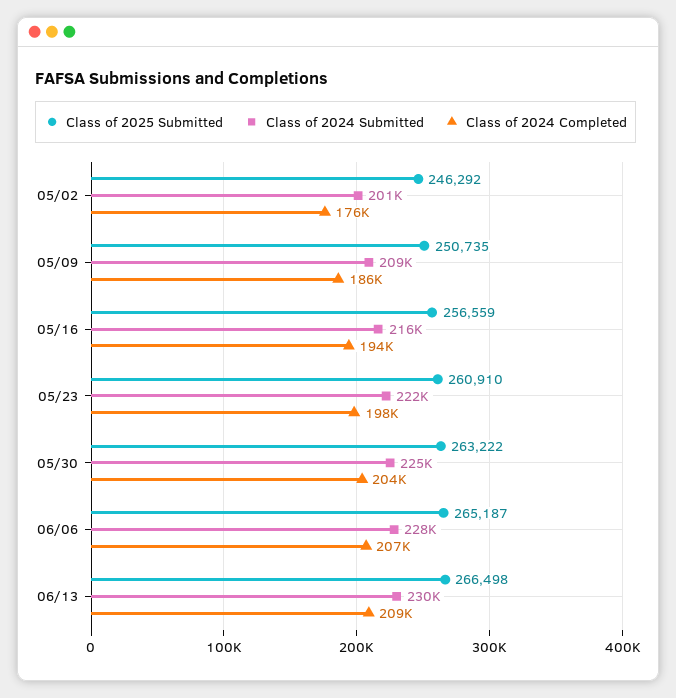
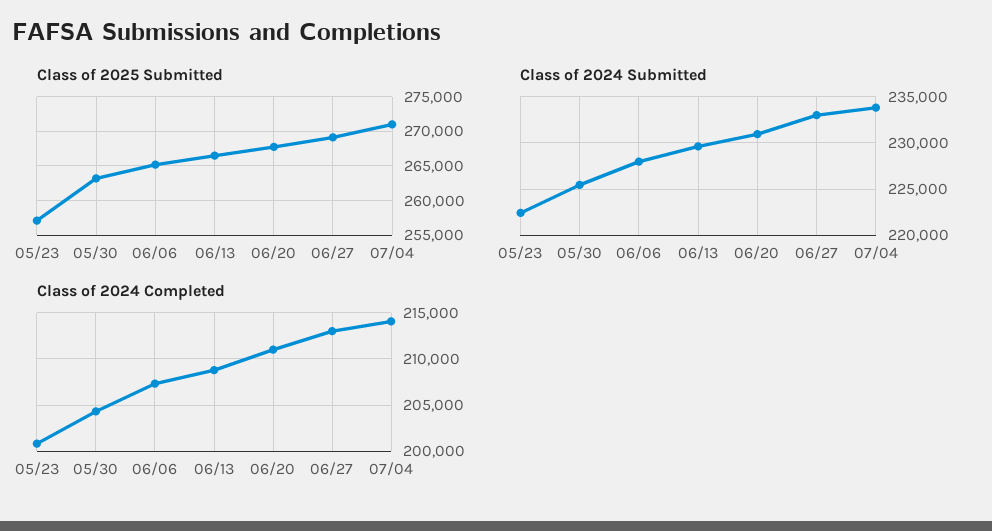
Class of 2025 Submitted, 05/02: 246292 -> none
Class of 2024 Submitted, 05/02: 201000 -> none
Class of 2024 Completed, 05/02: 176000 -> none
Class of 2025 Submitted, 05/09: 250735 -> none
Class of 2024 Submitted, 05/09: 209000 -> none
Class of 2024 Completed, 05/09: 186000 -> none
Class of 2025 Submitted, 05/16: 256559 -> none
Class of 2024 Submitted, 05/16: 216000 -> none
Class of 2024 Completed, 05/16: 194000 -> none
Class of 2025 Submitted, 05/23: 260910 -> 257000
Class of 2024 Completed, 05/23: 198000 -> 201000
Class of 2025 Submitted, 06/20: none -> 268000
Class of 2025 Submitted, 06/27: none -> 269000
Class of 2025 Submitted, 07/04: none -> 271000
Class of 2024 Submitted, 06/20: none -> 231000
Class of 2024 Submitted, 06/27: none -> 233000
Class of 2024 Submitted, 07/04: none -> 234000
Class of 2024 Completed, 06/20: none -> 211000
Class of 2024 Completed, 06/27: none -> 213000
Class of 2024 Completed, 07/04: none -> 214000

